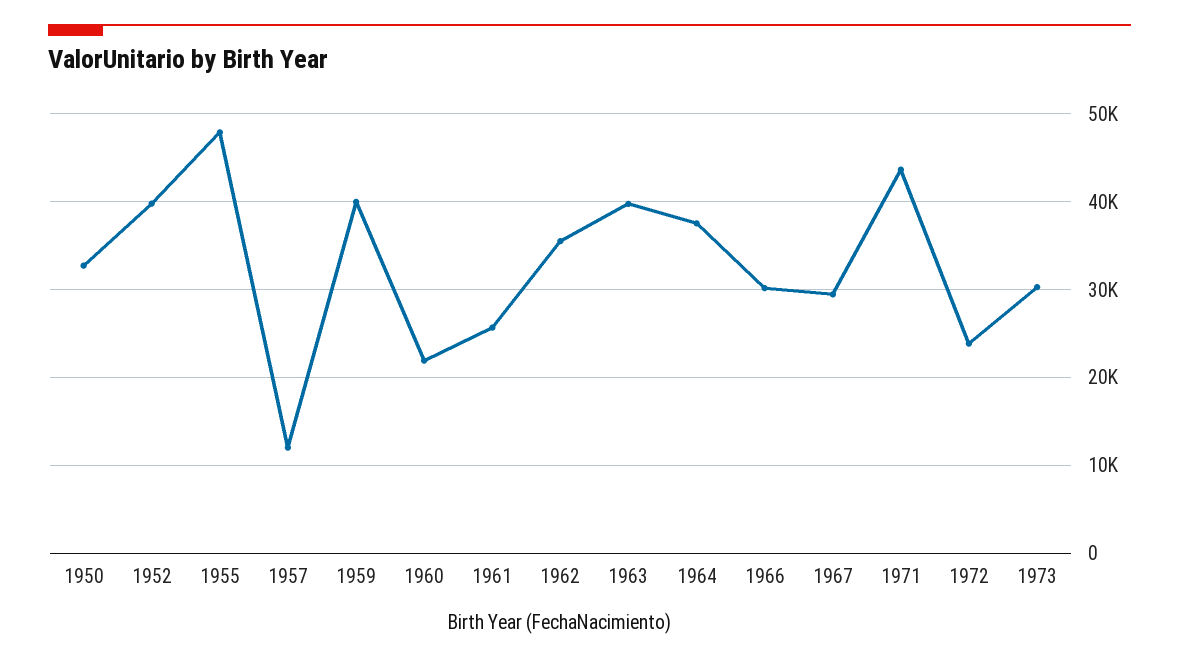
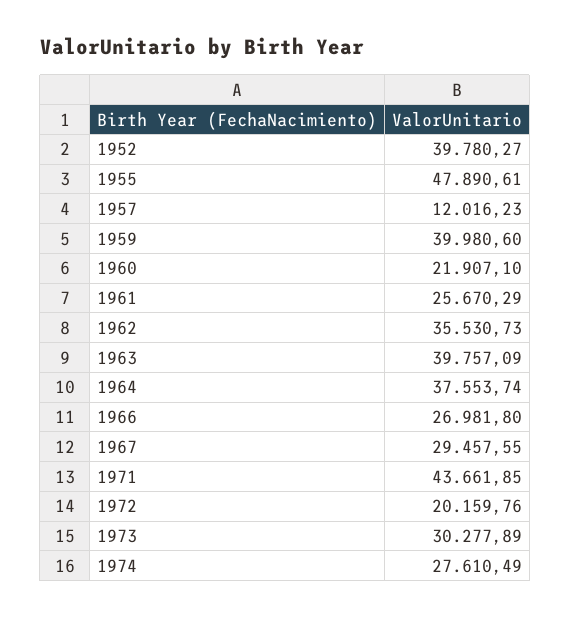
1950: 33000 -> none
1966: 30000 -> 26981.8
1972: 24000 -> 20159.76
1974: none -> 27610.49

